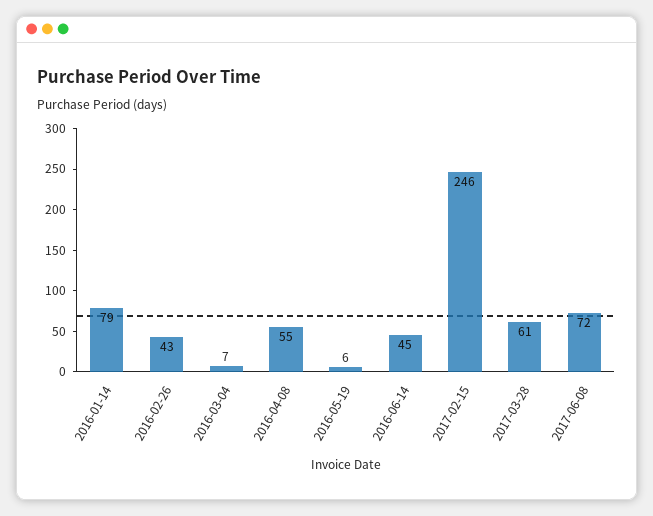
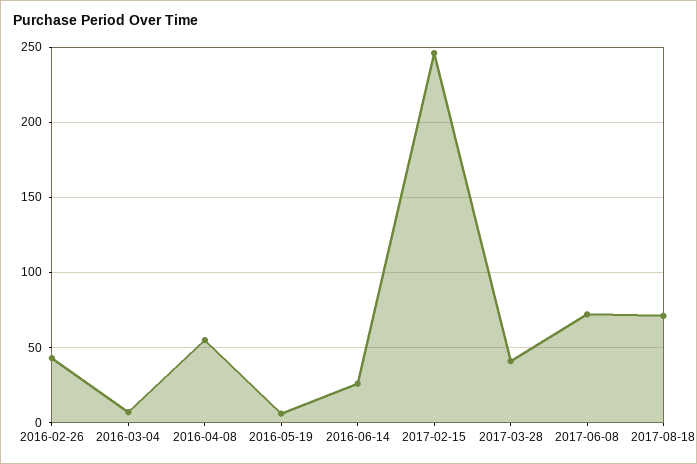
2016-01-14: 79 -> none
2016-06-14: 45 -> 25
2017-03-28: 61 -> 40
2017-08-18: none -> 70

